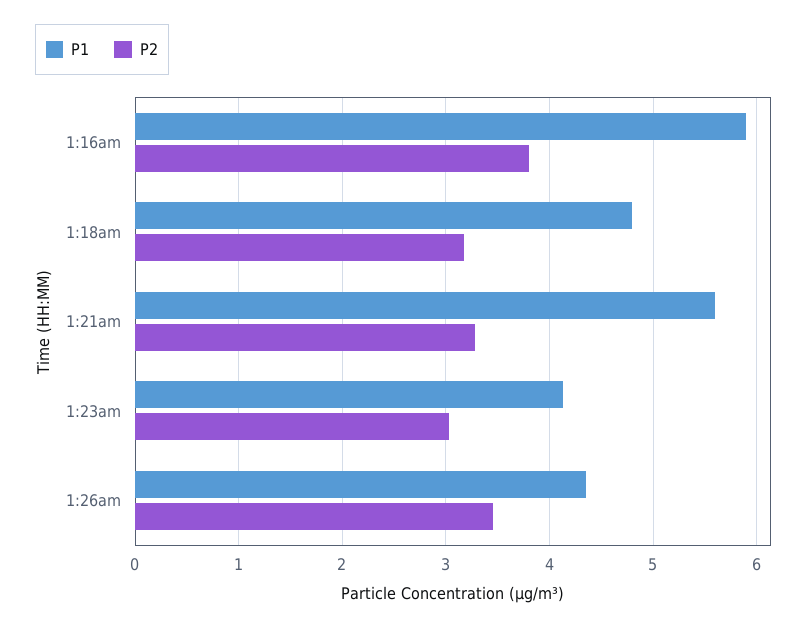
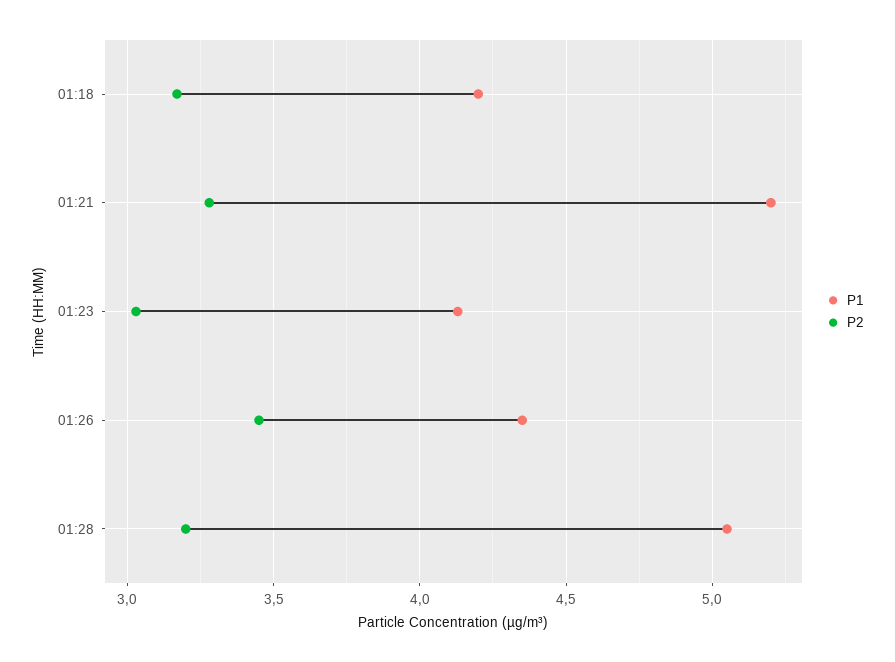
P1, 1:16am: 5.9 -> none
P2, 1:16am: 3.8 -> none
P1, 1:18am: 4.8 -> 4.2
P1, 1:21am: 5.6 -> 5.2
P1, 01:28: none -> 5.05
P2, 01:28: none -> 3.2

